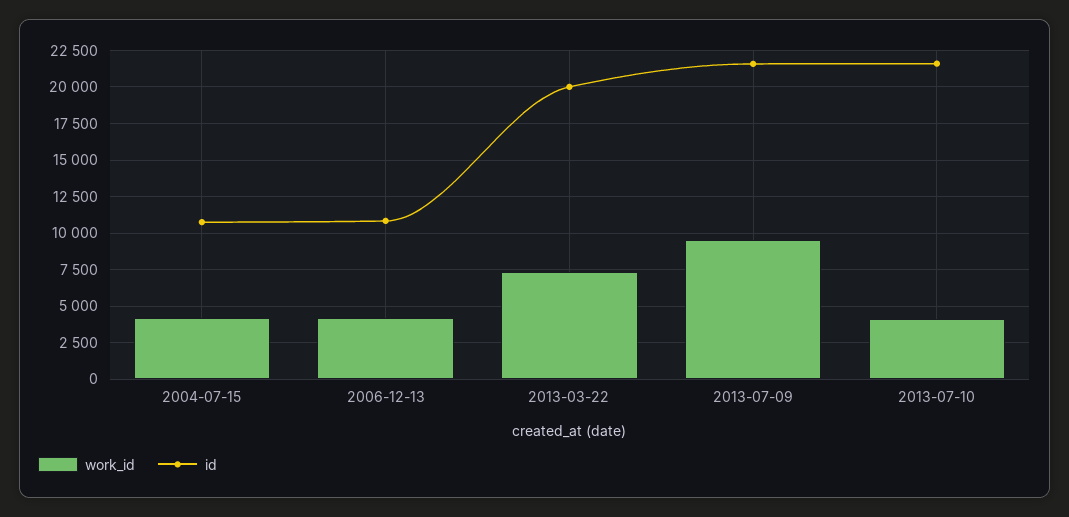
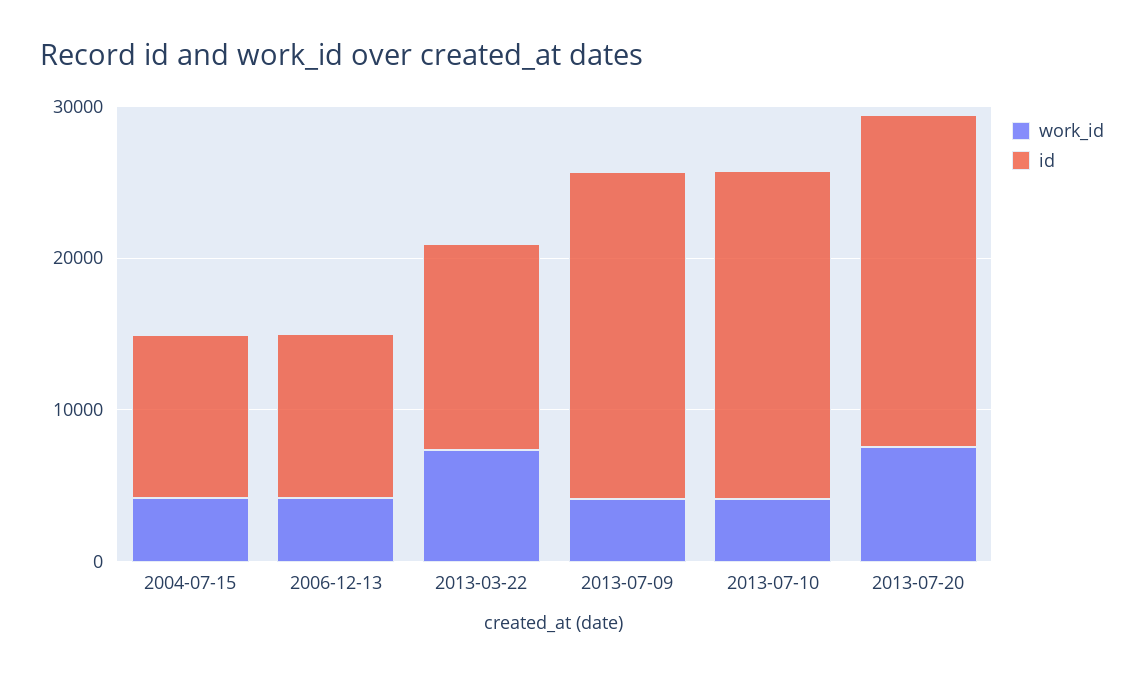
id, 2013-03-22: 20000 -> 14000
work_id, 2013-07-09: 9500 -> 4000
work_id, 2013-07-20: none -> 8000
id, 2013-07-20: none -> 22000

